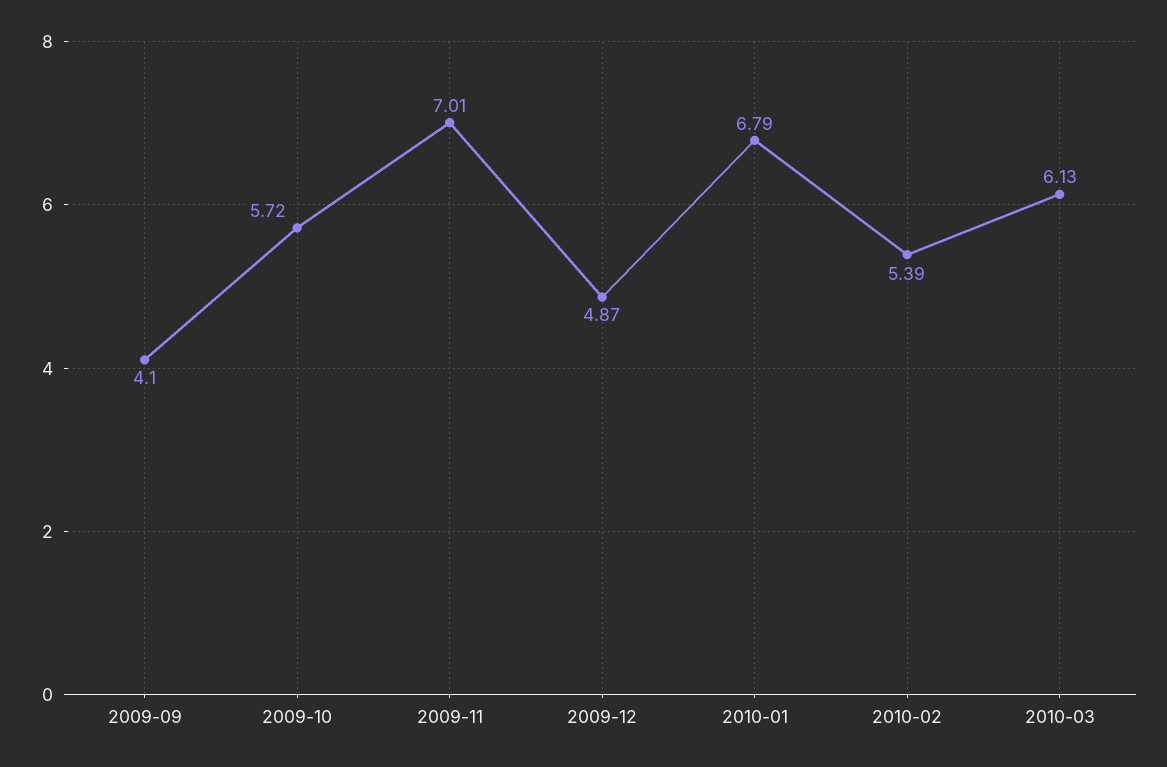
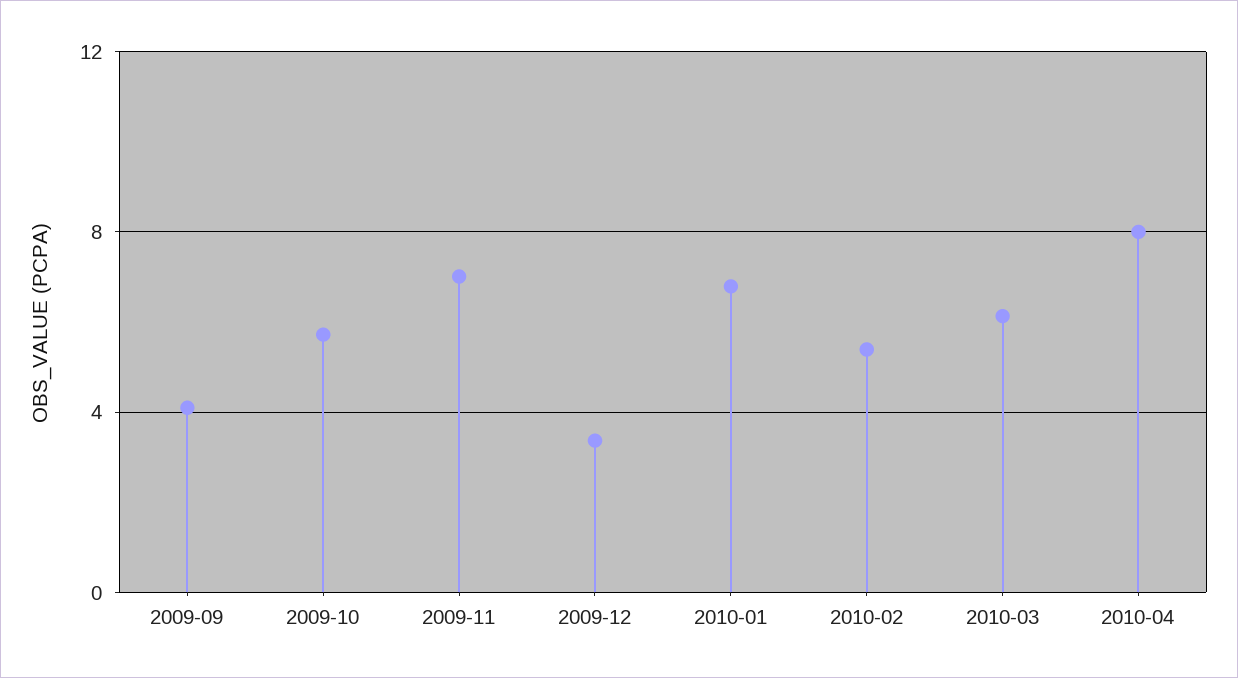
2009-12: 4.87 -> 3.5
2010-04: none -> 8

